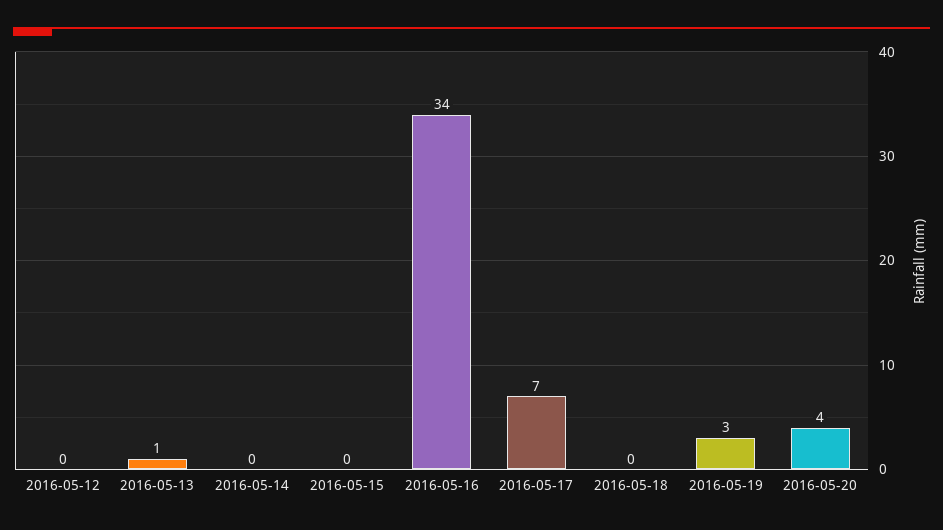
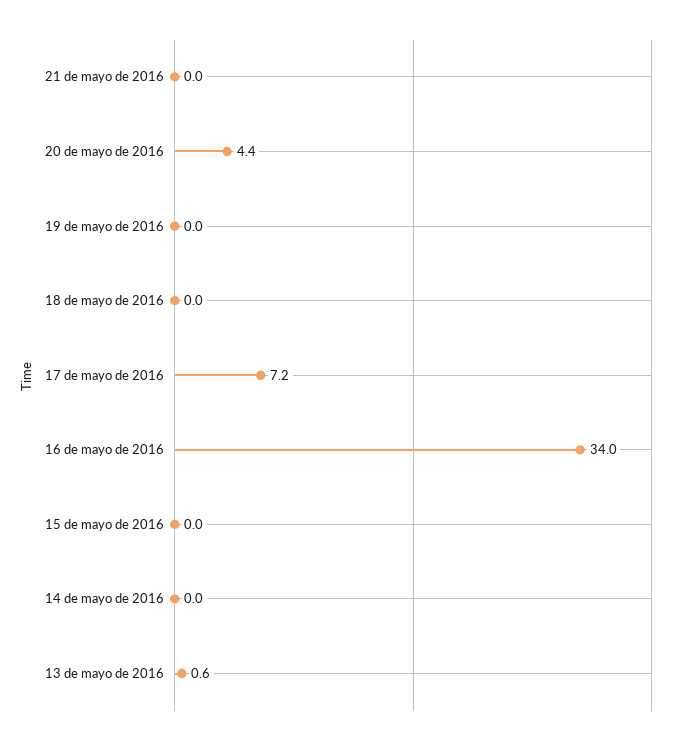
2016-05-12: 0 -> none
2016-05-19: 3 -> 0
21 de mayo de 2016: none -> 0

